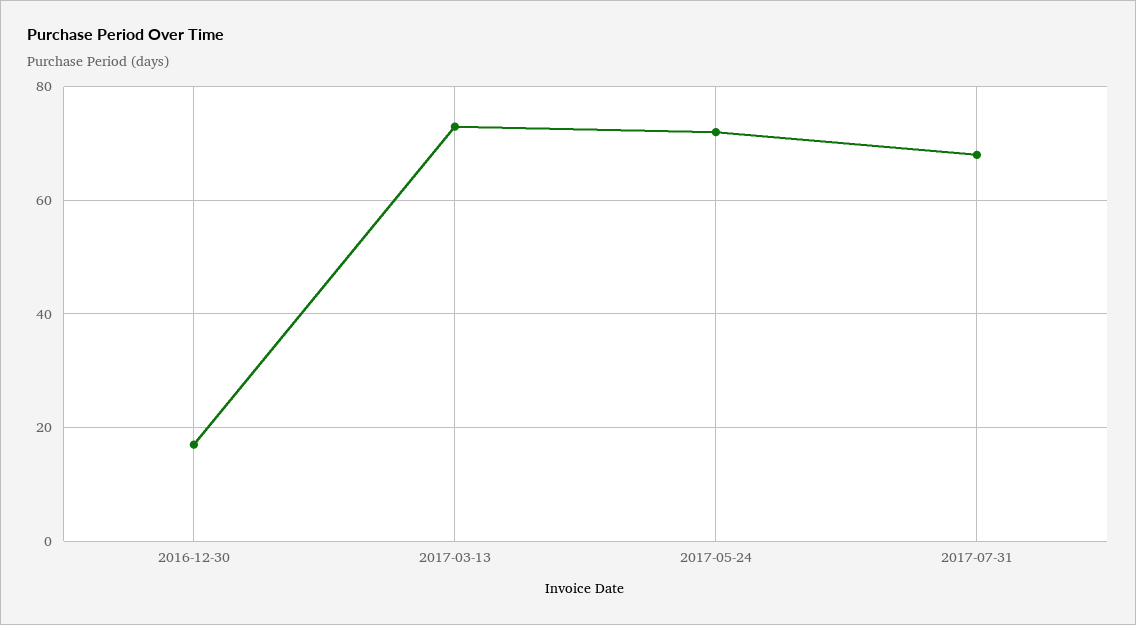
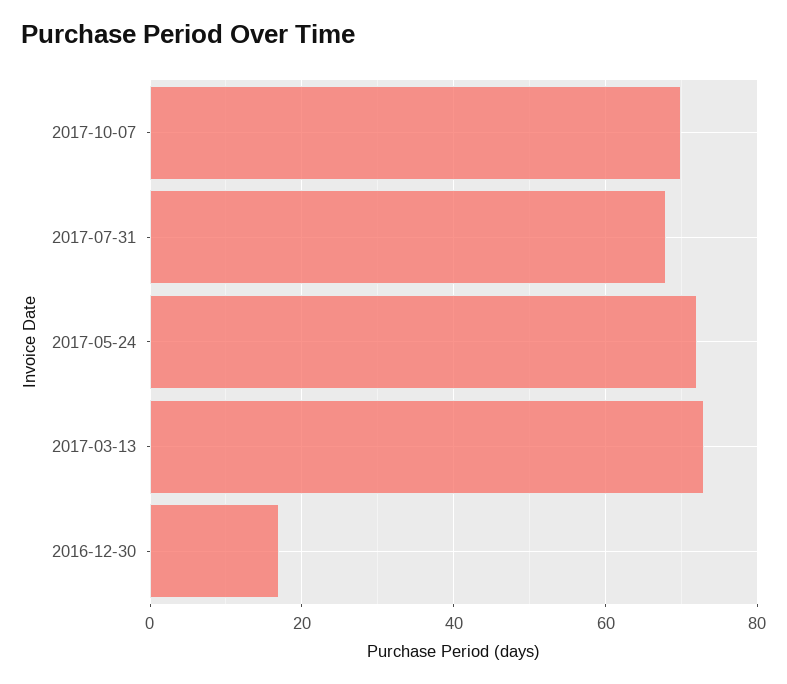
2017-10-07: none -> 70

